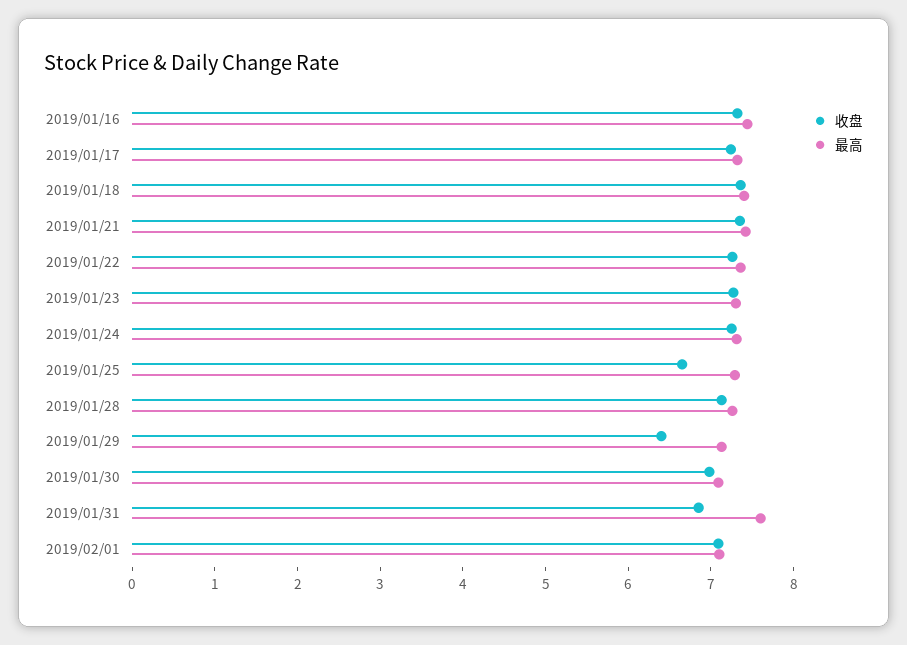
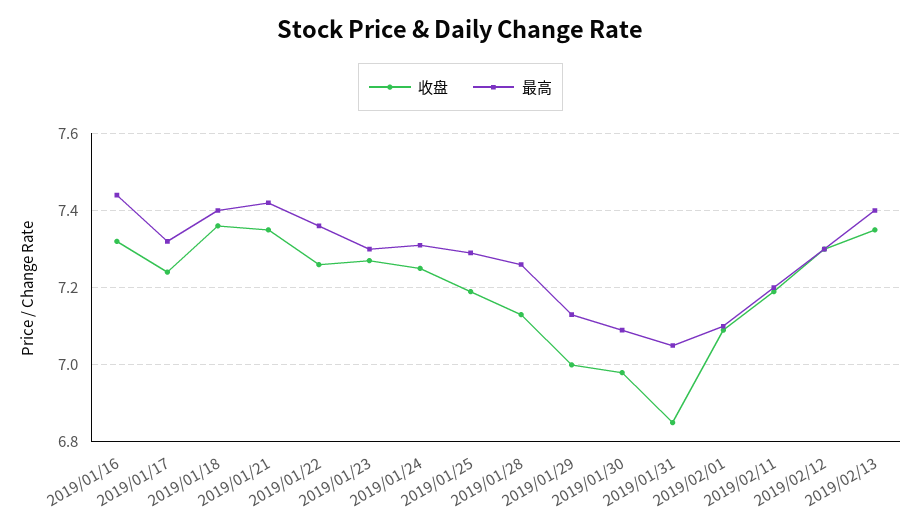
收盘, 2019/01/25: 6.6 -> 7.2
收盘, 2019/01/29: 6.4 -> 7
最高, 2019/01/31: 7.6 -> 7.05
收盘, 2019/02/11: none -> 7.2
最高, 2019/02/11: none -> 7.2
收盘, 2019/02/12: none -> 7.3
最高, 2019/02/12: none -> 7.3
收盘, 2019/02/13: none -> 7.35
最高, 2019/02/13: none -> 7.4

